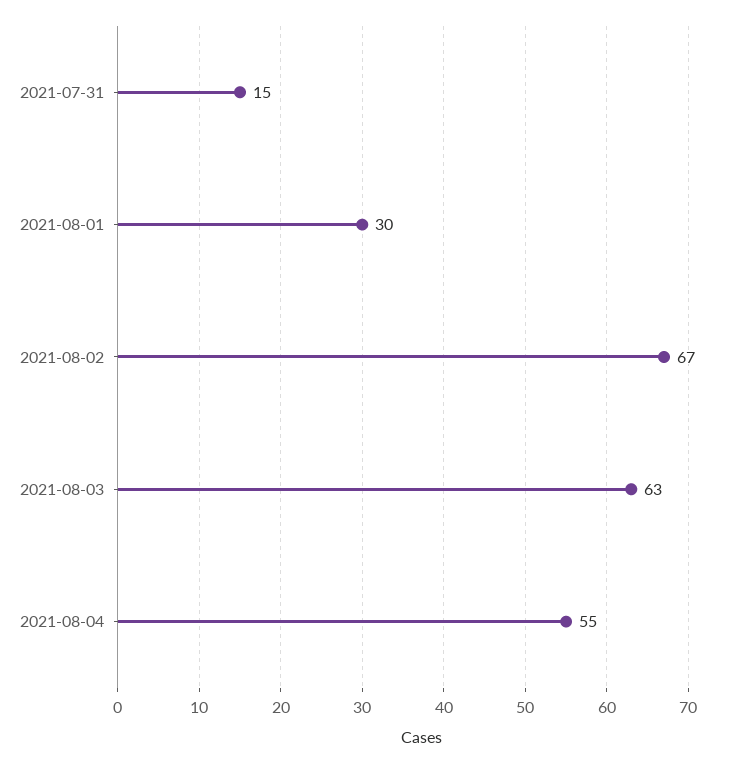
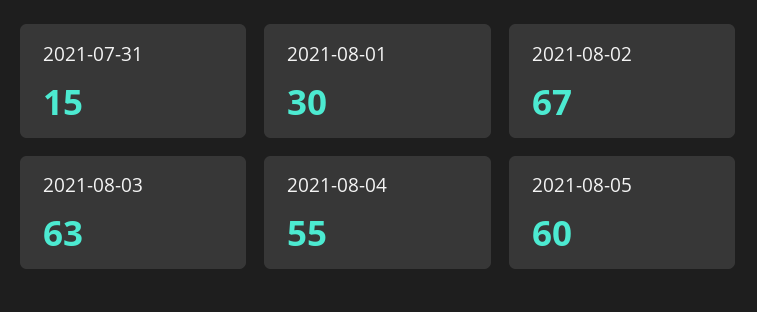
2021-08-05: none -> 60

